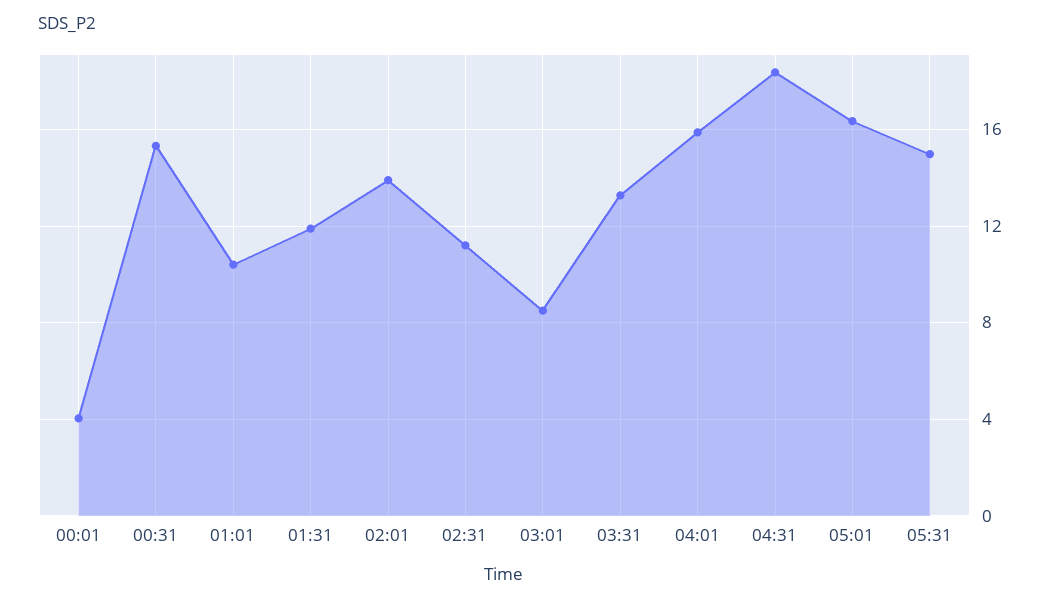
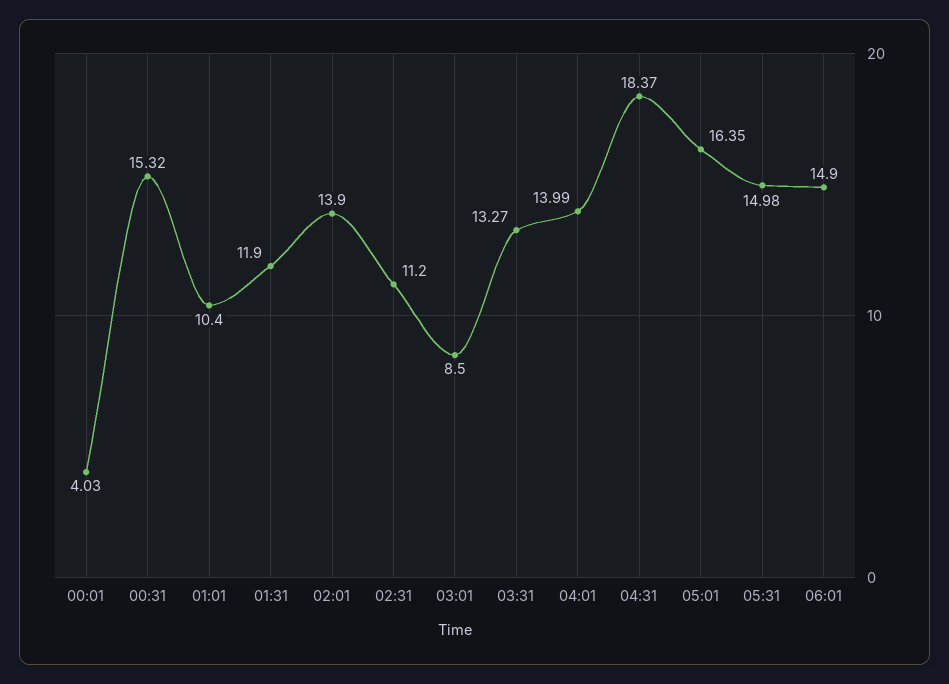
04:01: 16 -> 13.99
06:01: none -> 14.9

